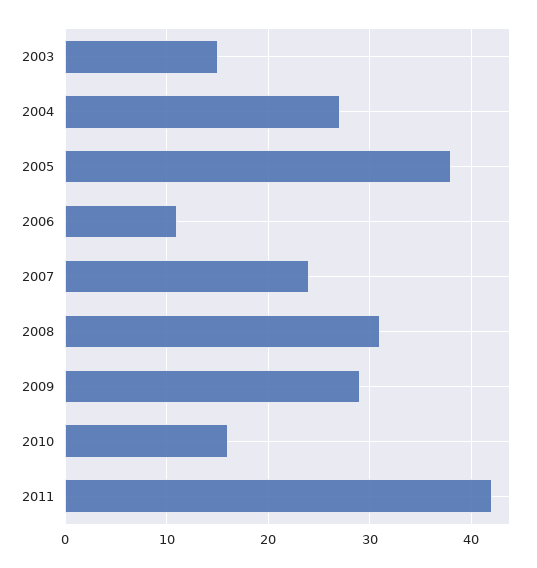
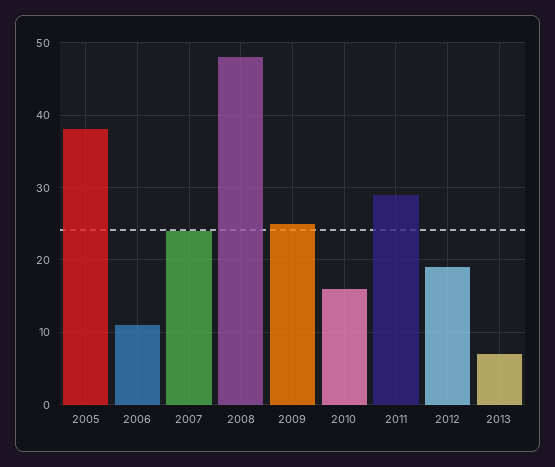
2003: 15 -> none
2004: 27 -> none
2008: 31 -> 48
2009: 29 -> 25
2011: 42 -> 29
2012: none -> 19
2013: none -> 7

